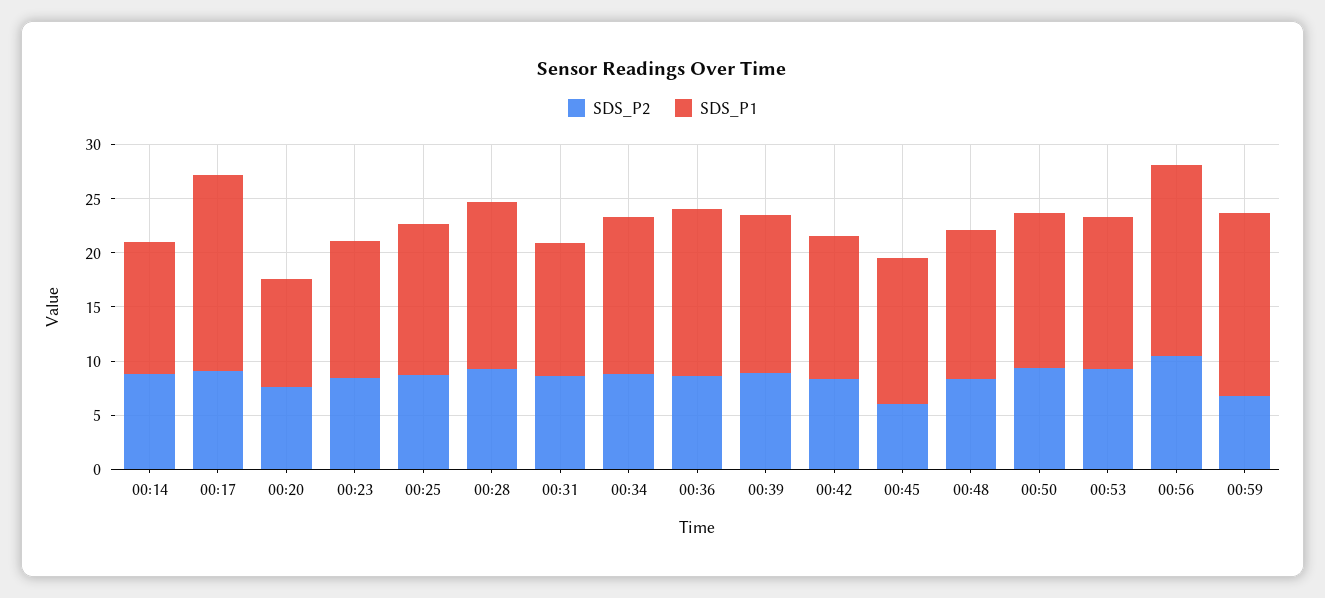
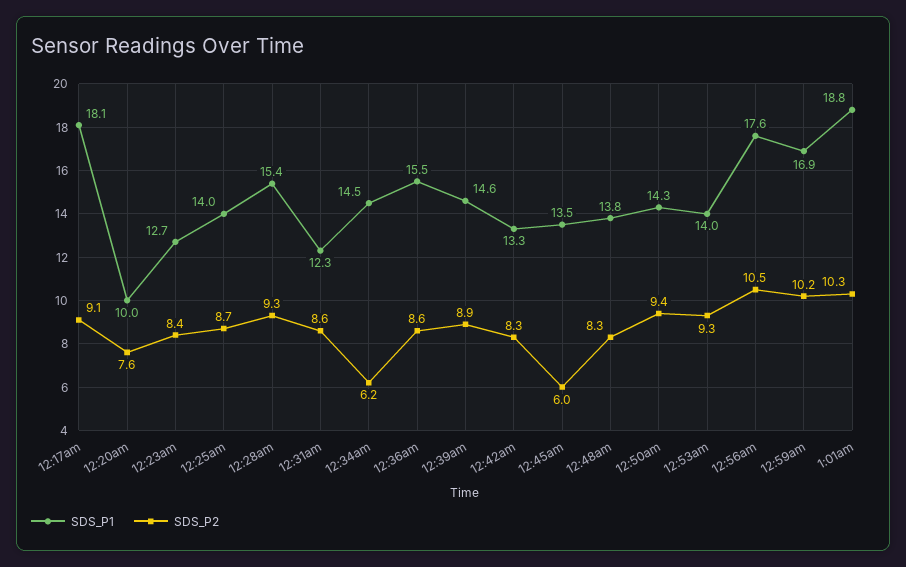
SDS_P2, 00:14: 9 -> none
SDS_P1, 00:14: 12 -> none
SDS_P2, 00:34: 9 -> 6.2
SDS_P2, 00:59: 7 -> 10.2
SDS_P1, 1:01am: none -> 18.8
SDS_P2, 1:01am: none -> 10.3

